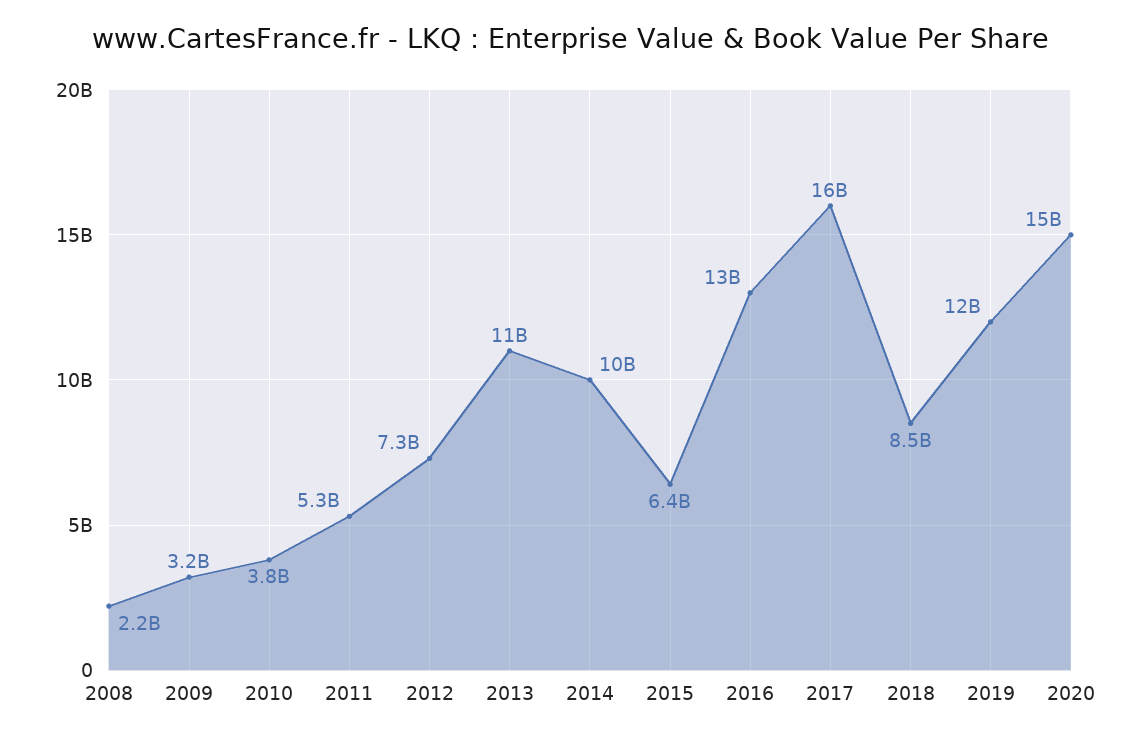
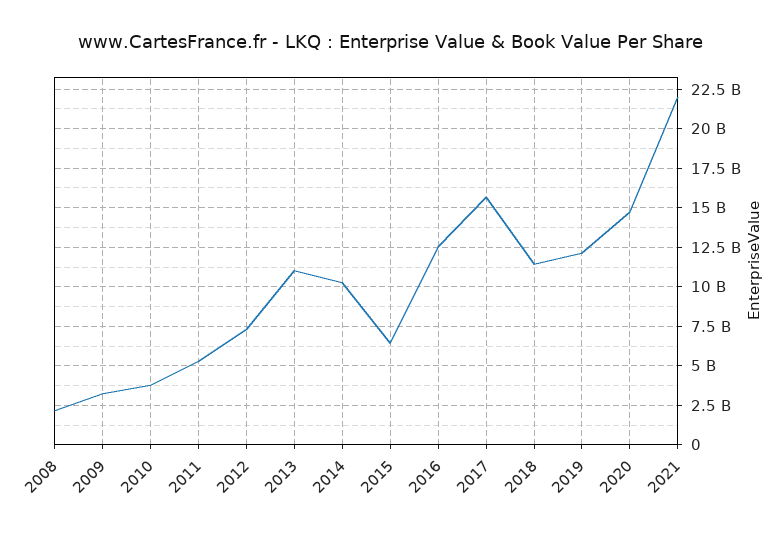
2018: 8500000000 -> 11500000000
2021: none -> 22000000000

